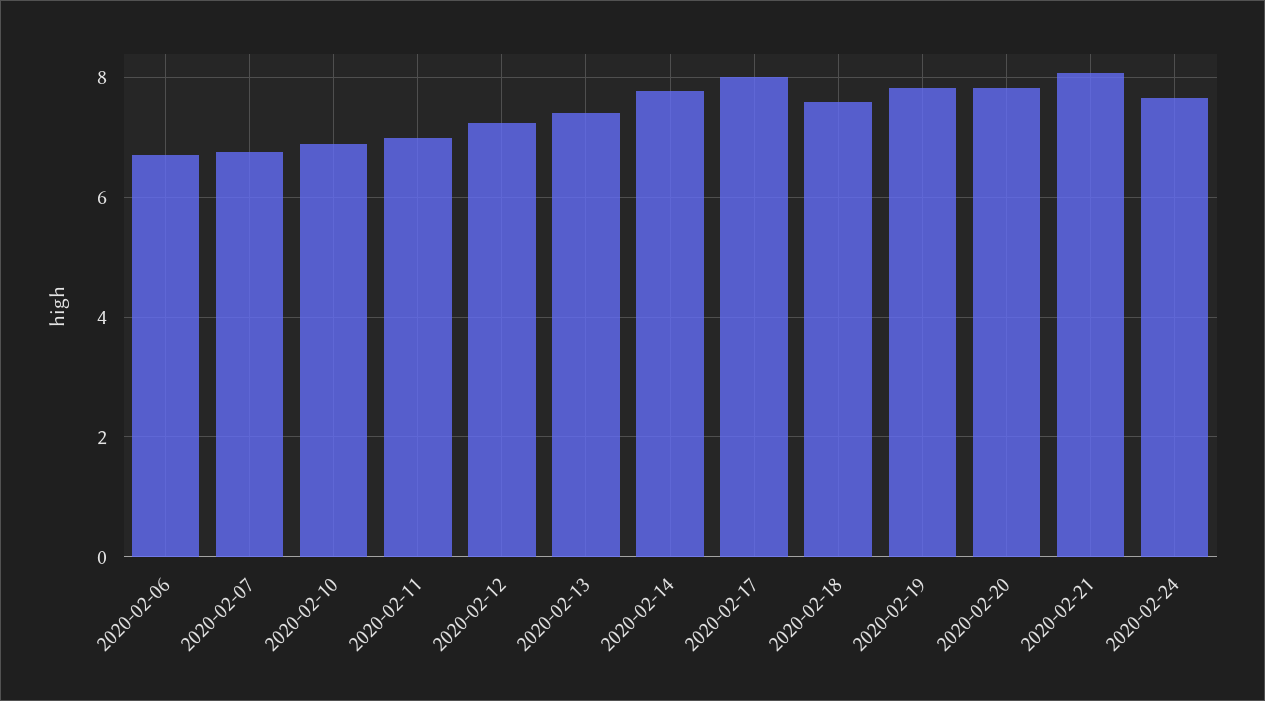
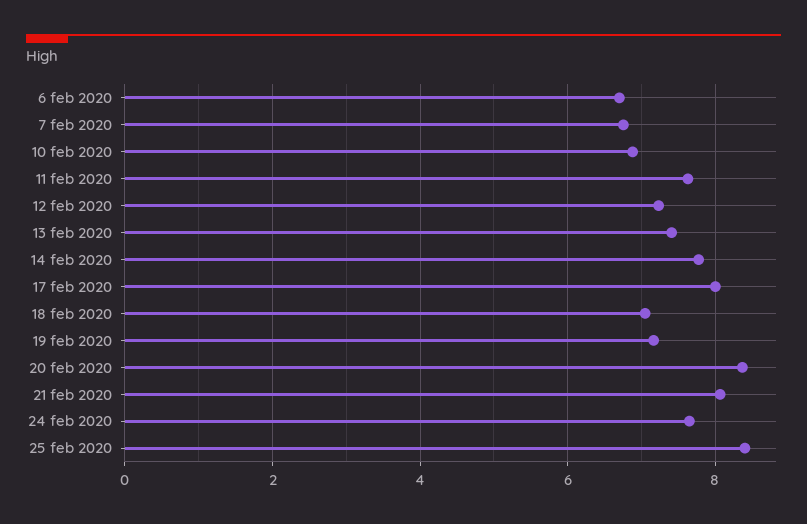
2020-02-11: 7 -> 7.6
2020-02-18: 7.6 -> 7
2020-02-19: 7.8 -> 7.2
2020-02-20: 7.8 -> 8.4
25 feb 2020: none -> 8.4

